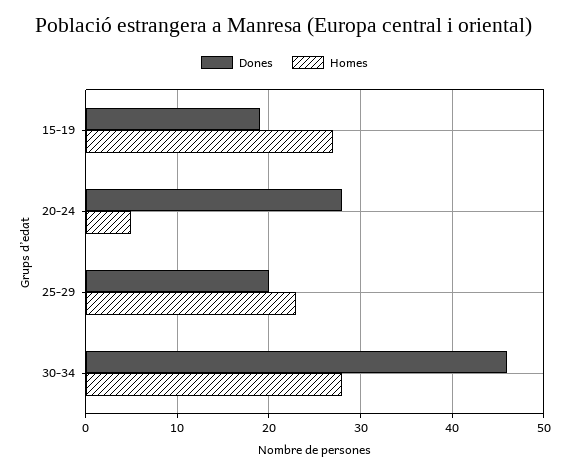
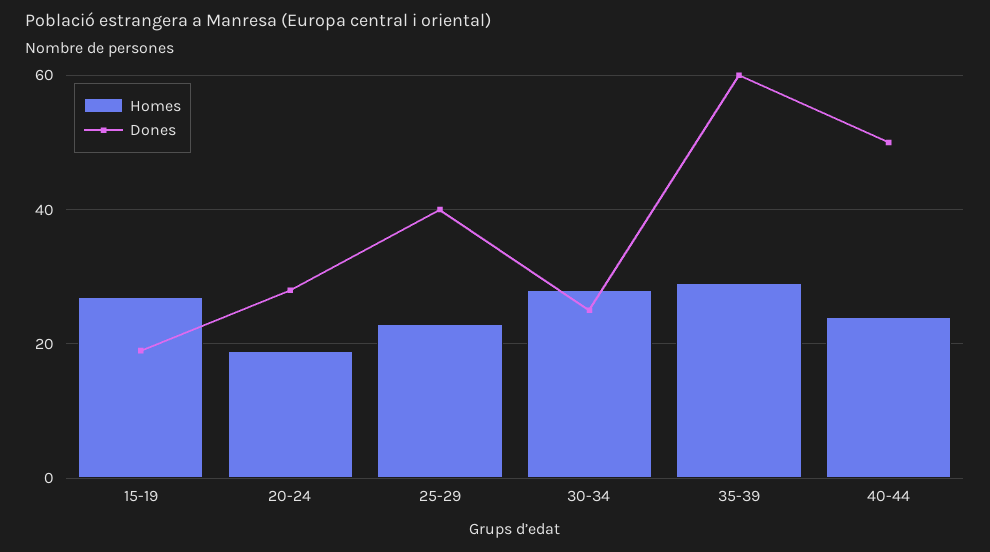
Homes, 20-24: 5 -> 20
Dones, 25-29: 20 -> 40
Dones, 30-34: 46 -> 25
Homes, 35-39: none -> 30
Dones, 35-39: none -> 60
Homes, 40-44: none -> 25
Dones, 40-44: none -> 50

